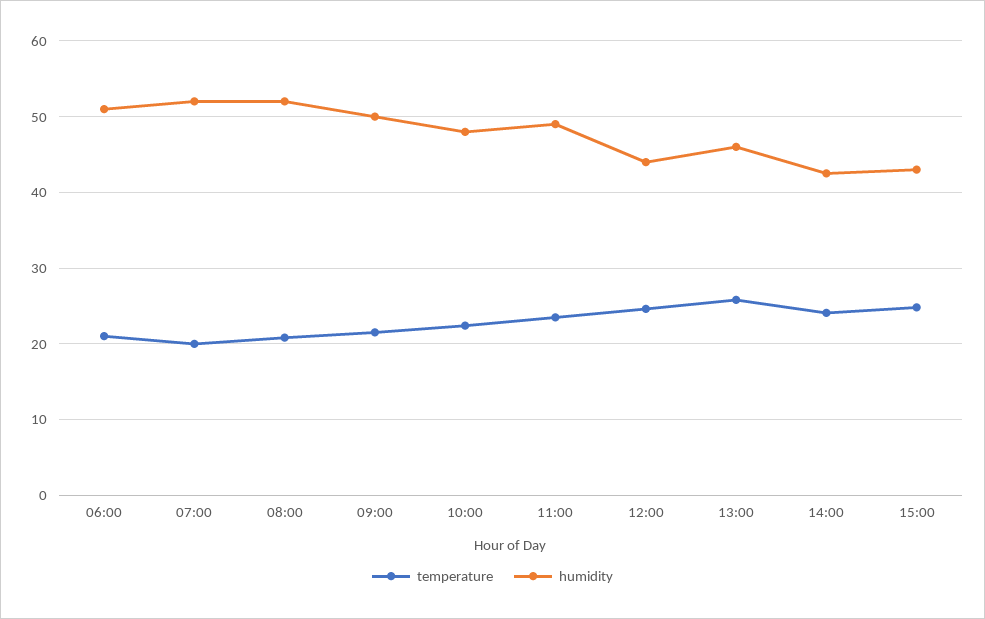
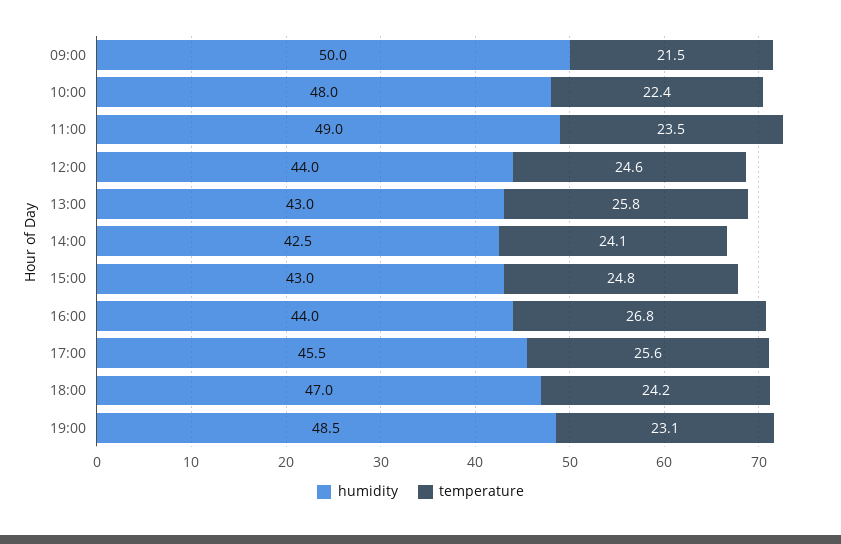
temperature, 06:00: 21 -> none
humidity, 06:00: 51 -> none
temperature, 07:00: 20 -> none
humidity, 07:00: 52 -> none
temperature, 08:00: 21 -> none
humidity, 08:00: 52 -> none
humidity, 13:00: 46 -> 43
humidity, 16:00: none -> 44
temperature, 16:00: none -> 26.8
humidity, 17:00: none -> 45.5
temperature, 17:00: none -> 25.6
humidity, 18:00: none -> 47
temperature, 18:00: none -> 24.2
humidity, 19:00: none -> 48.5
temperature, 19:00: none -> 23.1

